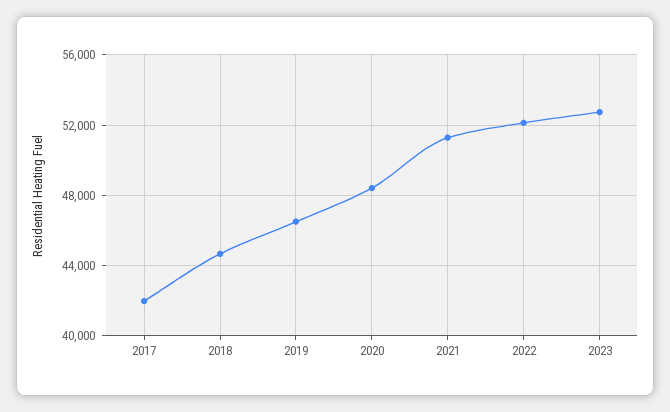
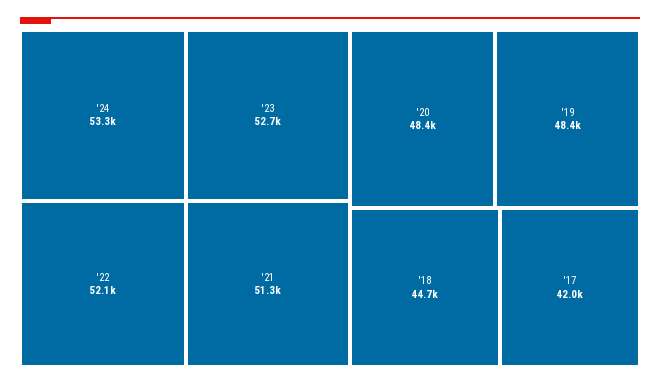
2019: 46500 -> 48400
'24: none -> 53300

